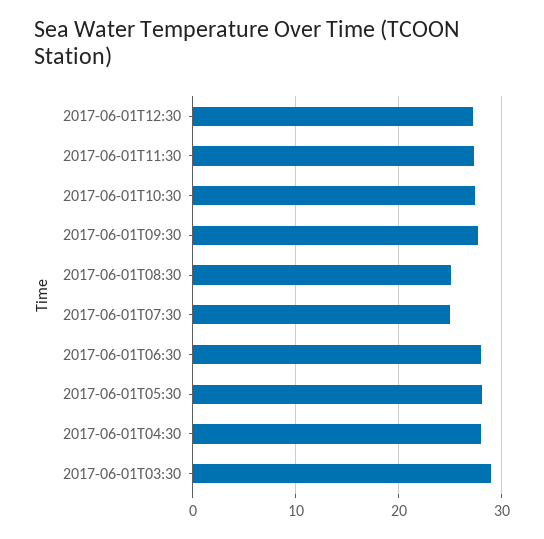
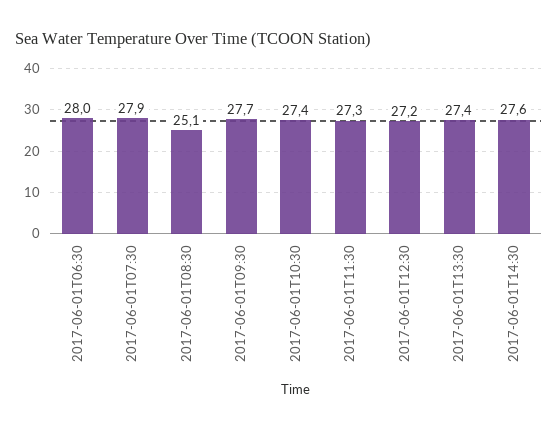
2017-06-01T07:30: 25 -> 27.9
2017-06-01T05:30: 28 -> none
2017-06-01T04:30: 28 -> none
2017-06-01T03:30: 29 -> none
2017-06-01T13:30: none -> 27.4
2017-06-01T14:30: none -> 27.6

